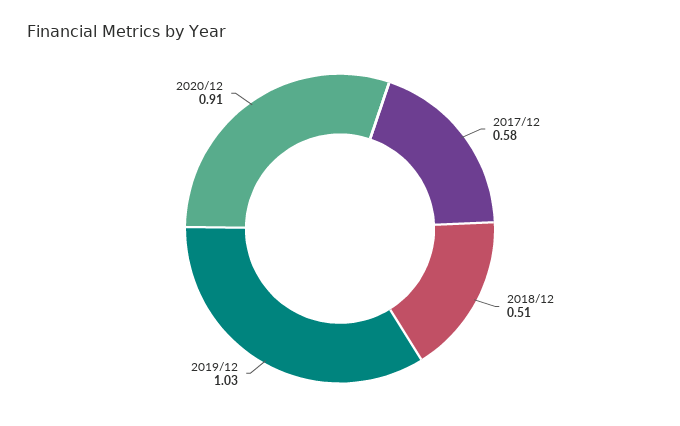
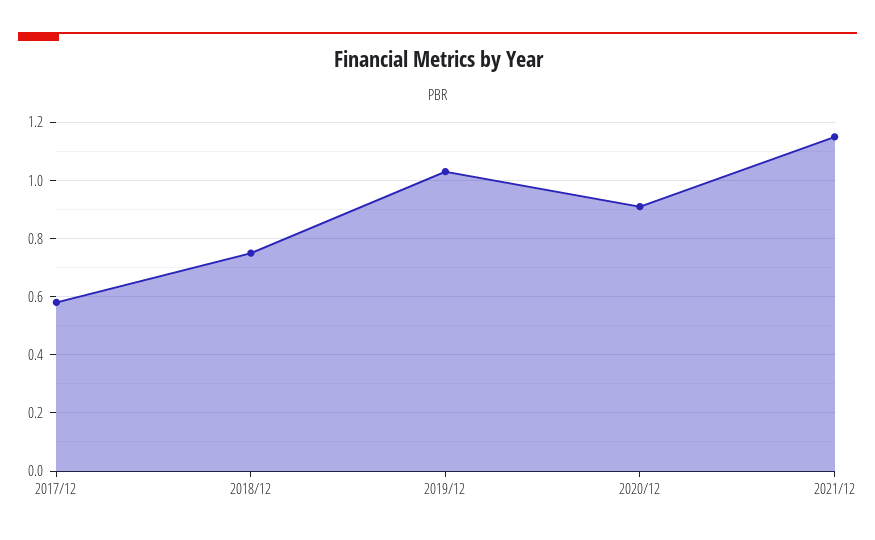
2018/12: 0.51 -> 0.75
2021/12: none -> 1.15

